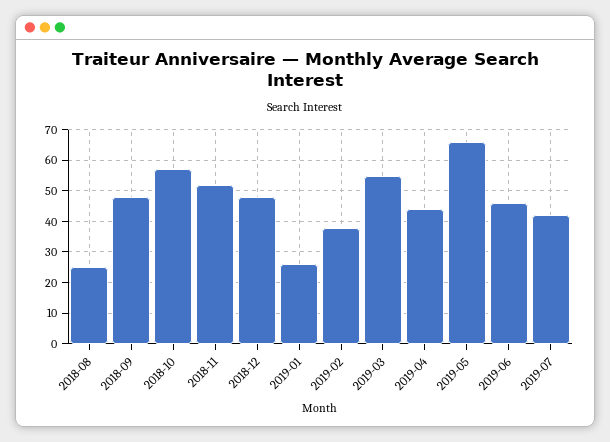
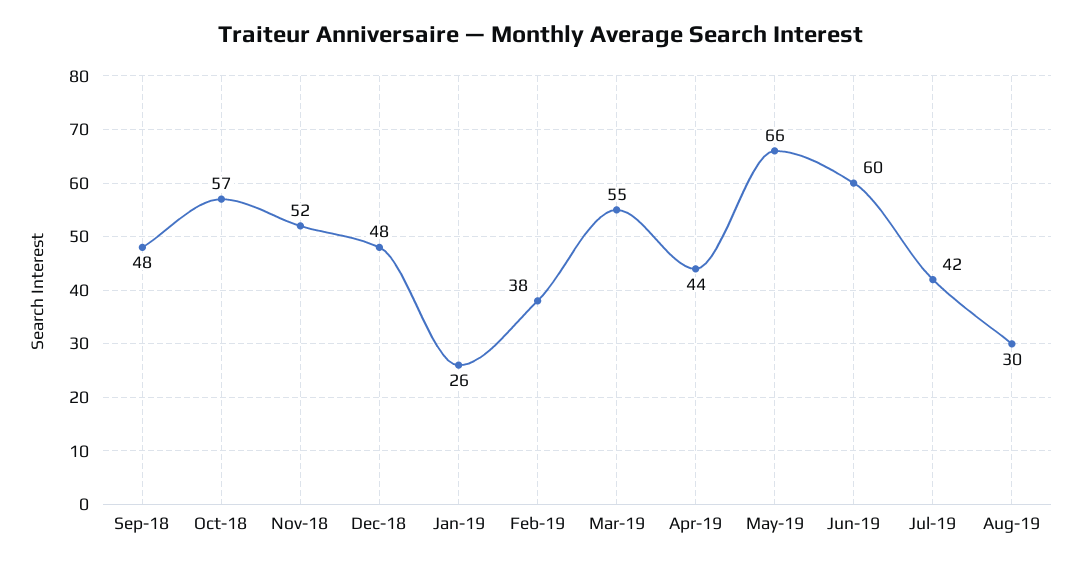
2018-08: 25 -> none
2019-06: 45 -> 60
Aug-19: none -> 30

